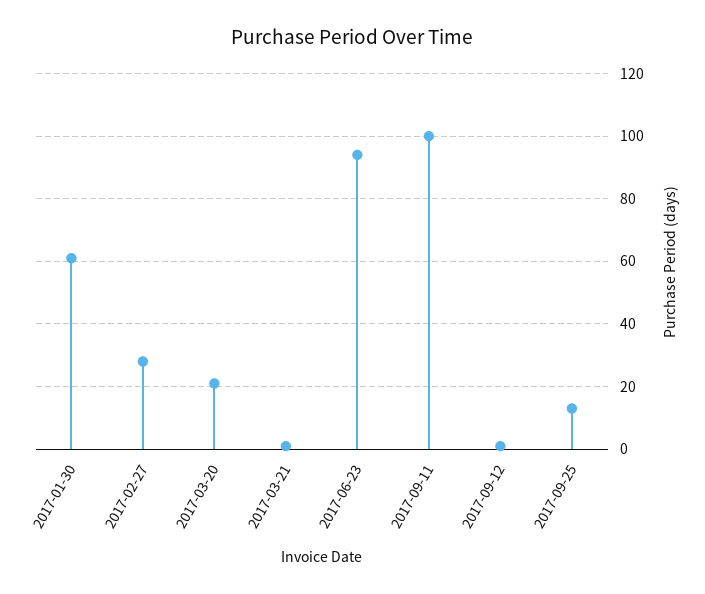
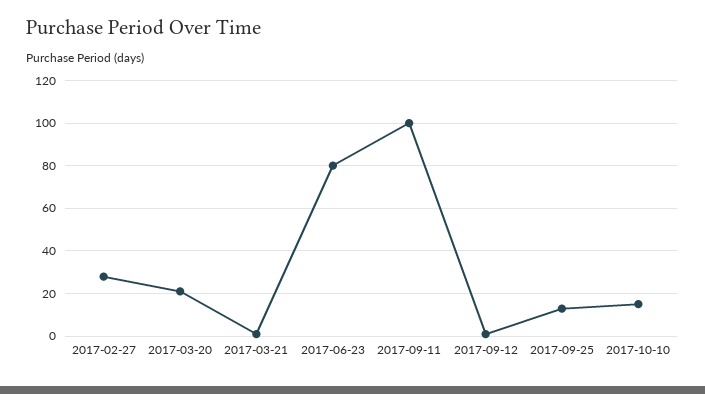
2017-01-30: 60 -> none
2017-06-23: 95 -> 80
2017-10-10: none -> 15

